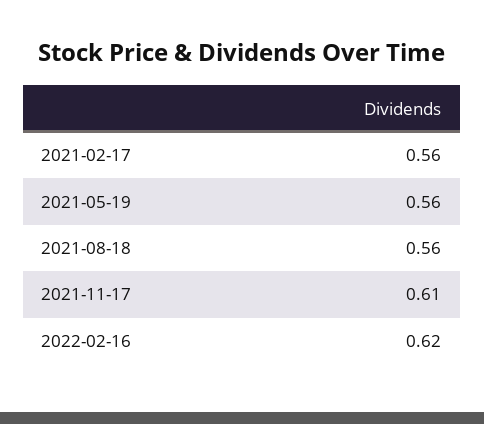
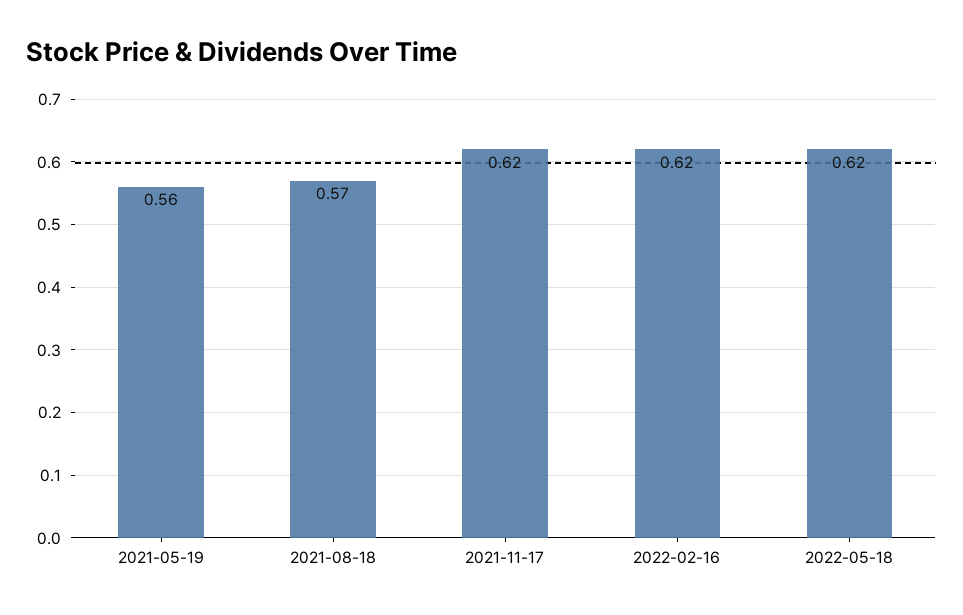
2021-02-17: 0.56 -> none
2021-08-18: 0.56 -> 0.57
2021-11-17: 0.61 -> 0.62
2022-05-18: none -> 0.62

